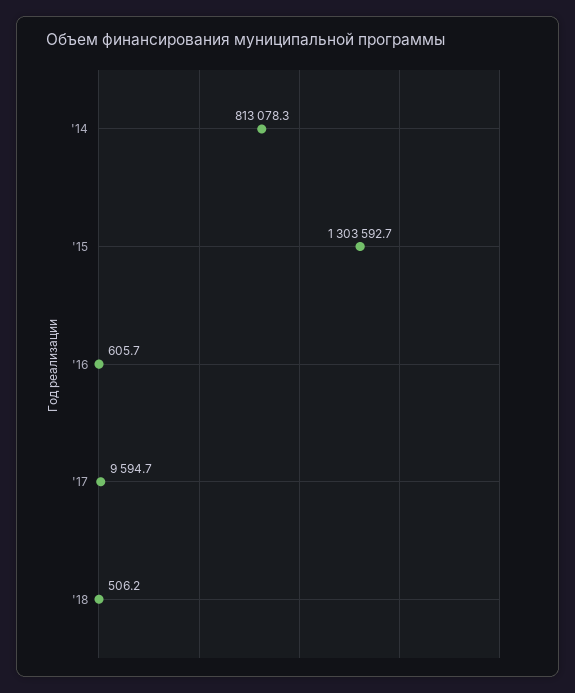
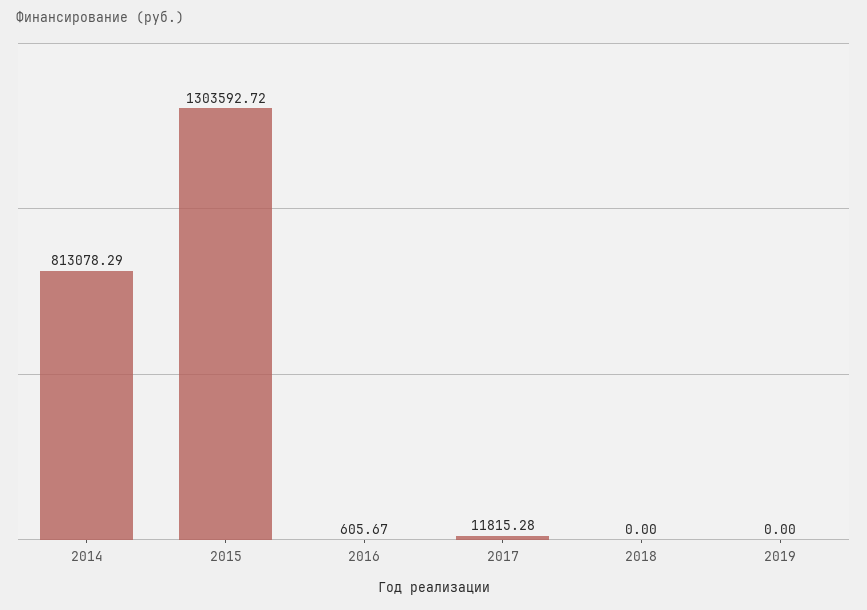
'17: 9594.7 -> 11815.28
'18: 506.2 -> 0
2019: none -> 0

